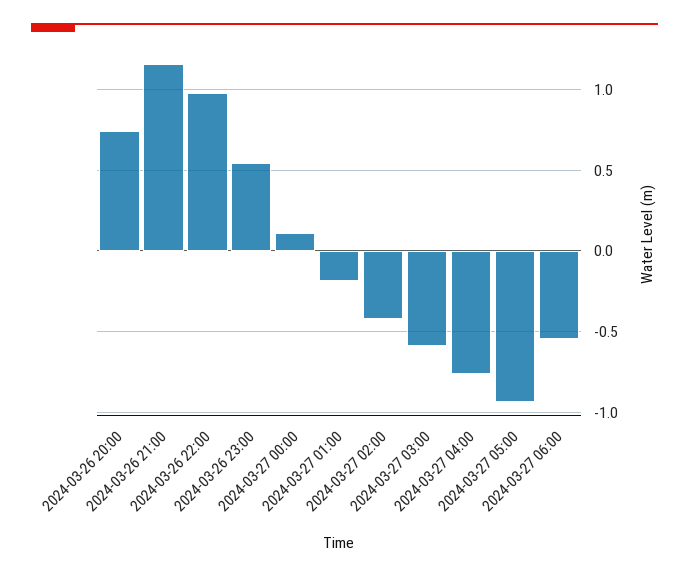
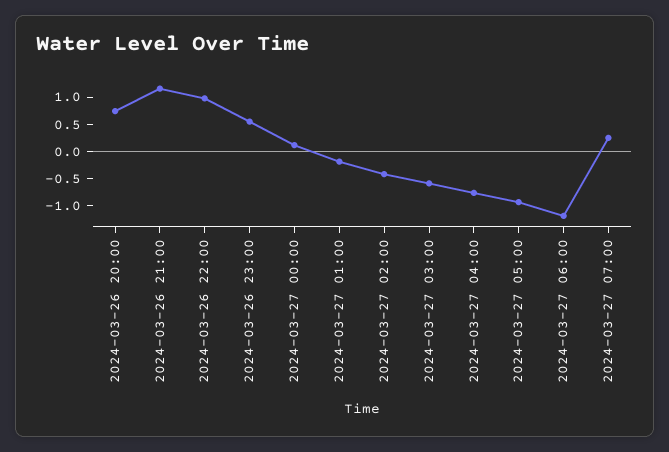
2024-03-27 06:00: -0.55 -> -1.25
2024-03-27 07:00: none -> 0.25

